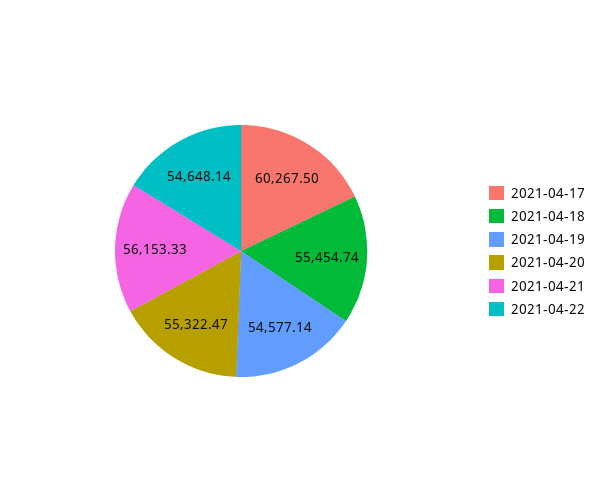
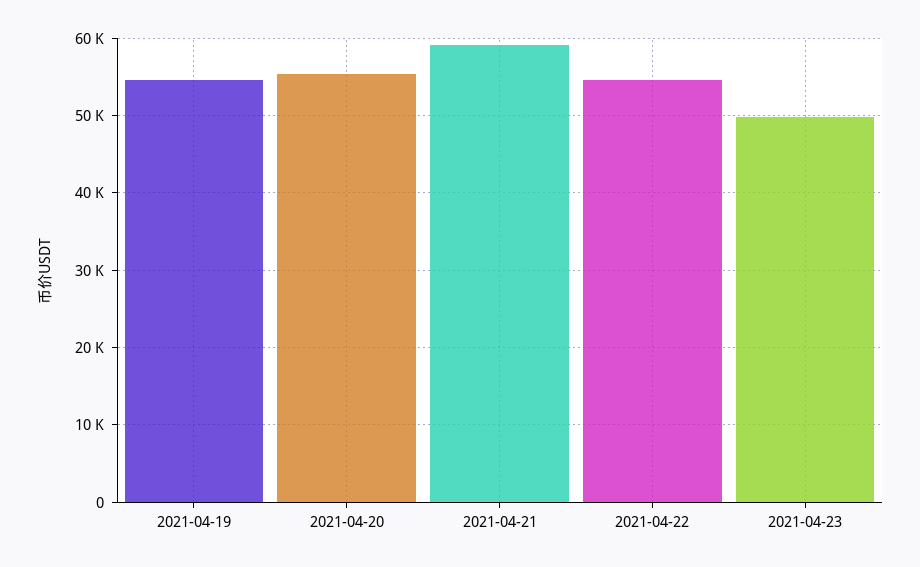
2021-04-17: 60267.5 -> none
2021-04-18: 55454.74 -> none
2021-04-21: 56153.33 -> 59000
2021-04-23: none -> 50000

